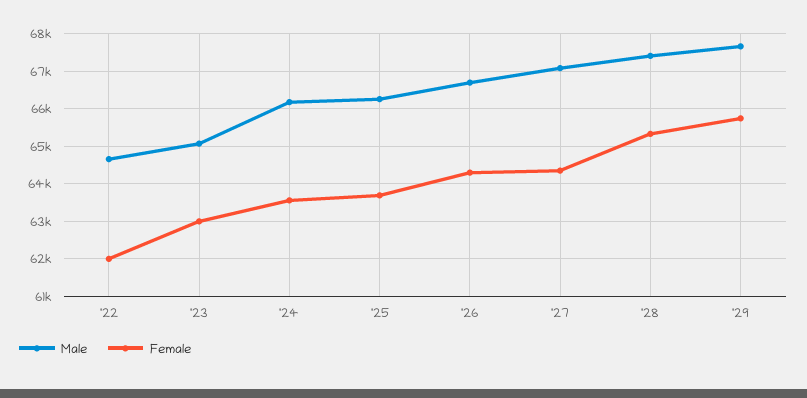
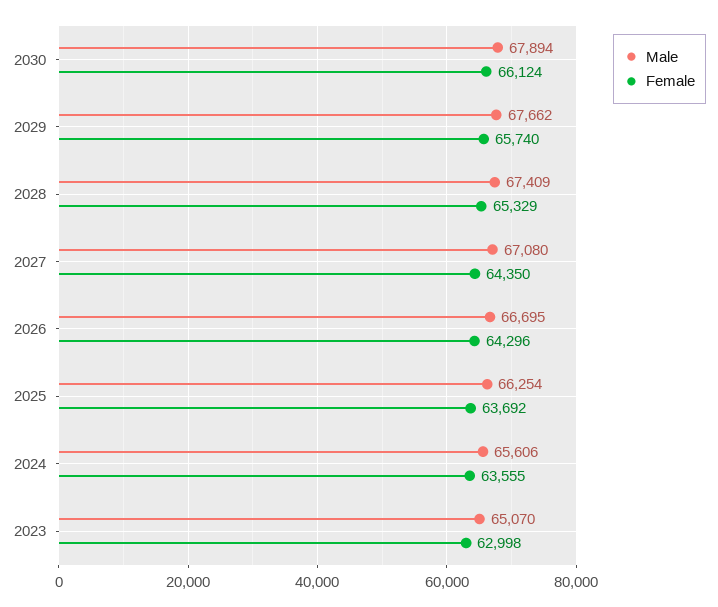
Male, '22: 64600 -> none
Female, '22: 62000 -> none
Male, '24: 66200 -> 65606
Male, 2030: none -> 67894
Female, 2030: none -> 66124

